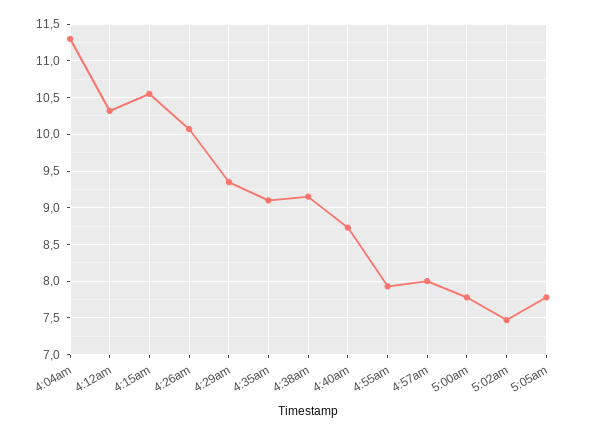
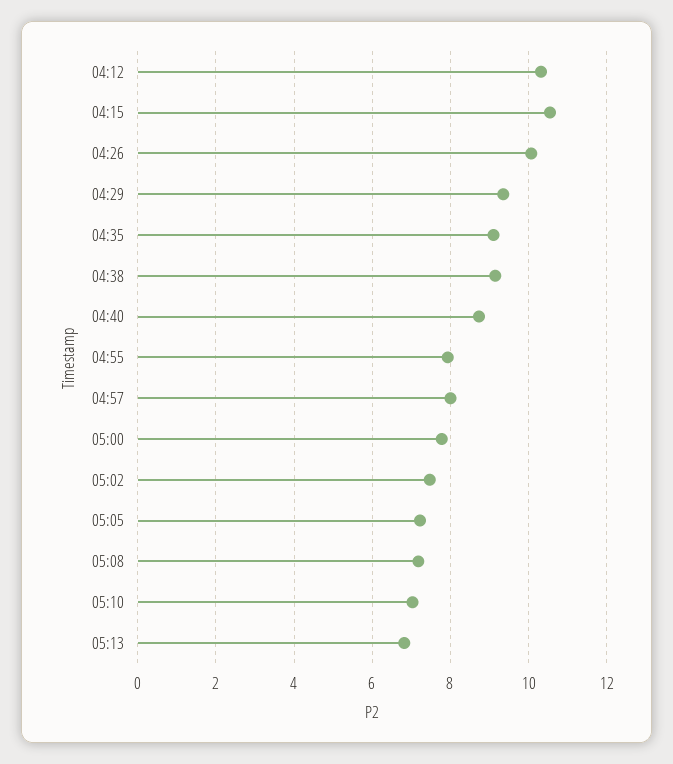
4:04am: 11.3 -> none
5:05am: 7.8 -> 7.2
05:08: none -> 7.2
05:10: none -> 7
05:13: none -> 6.8

